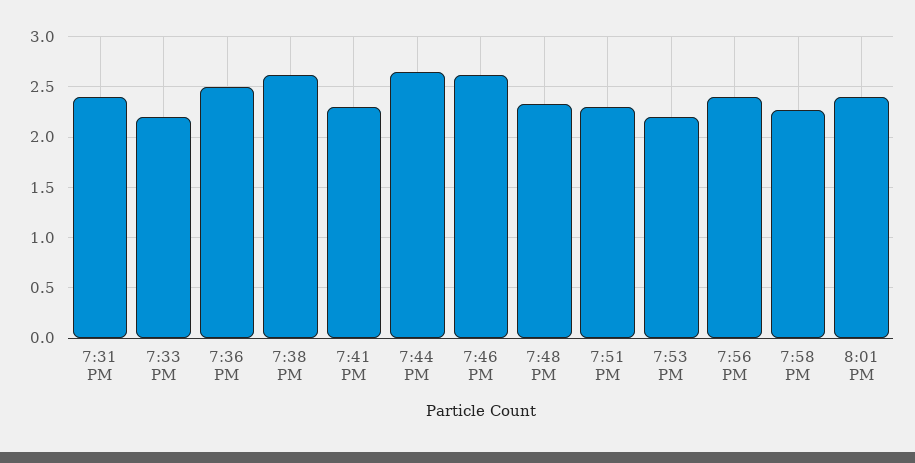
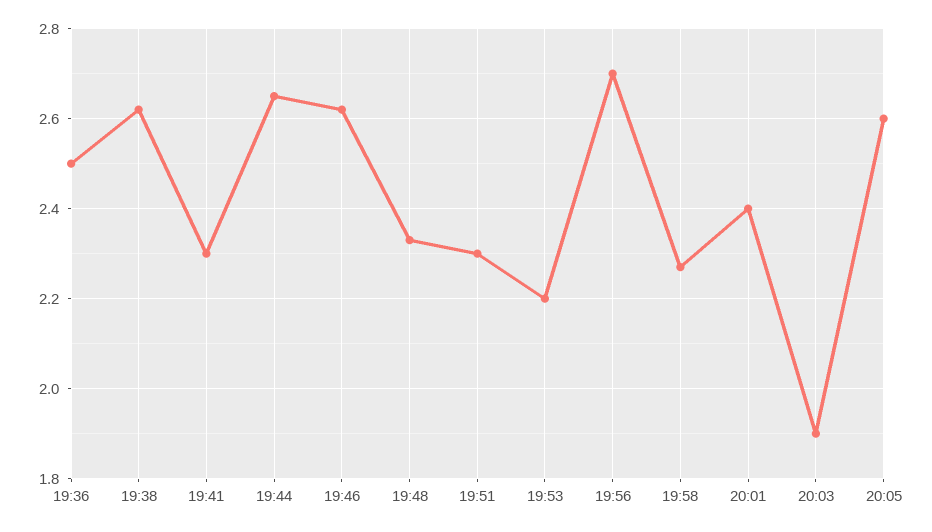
7:31 PM: 2.4 -> none
7:33 PM: 2.2 -> none
7:56 PM: 2.4 -> 2.7
20:03: none -> 1.9
20:05: none -> 2.6

